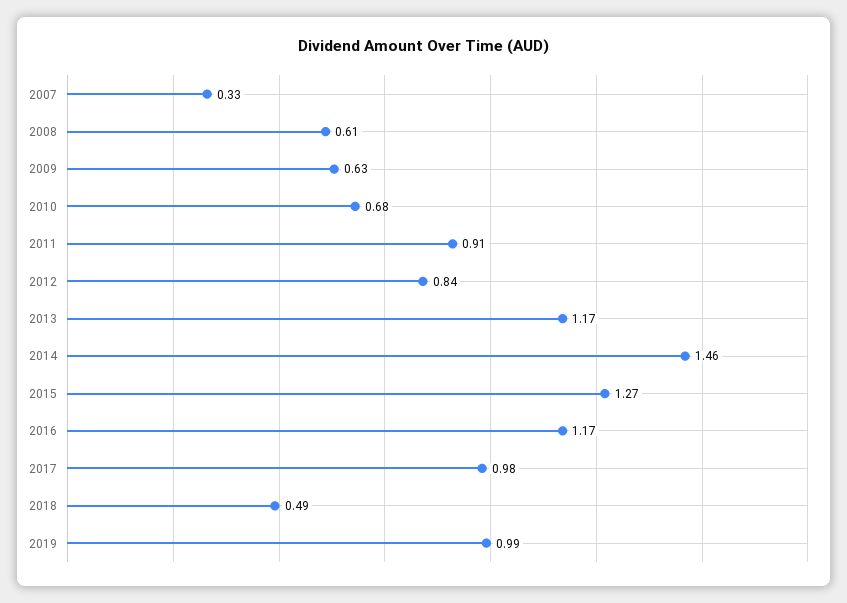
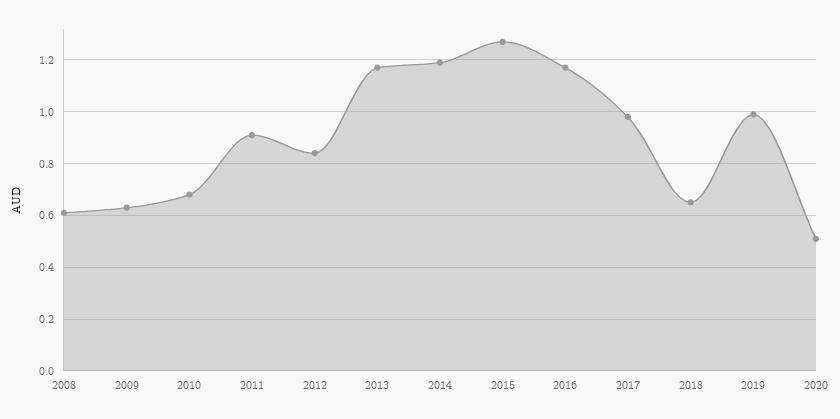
2007: 0.33 -> none
2014: 1.46 -> 1.2
2018: 0.49 -> 0.65
2020: none -> 0.5

